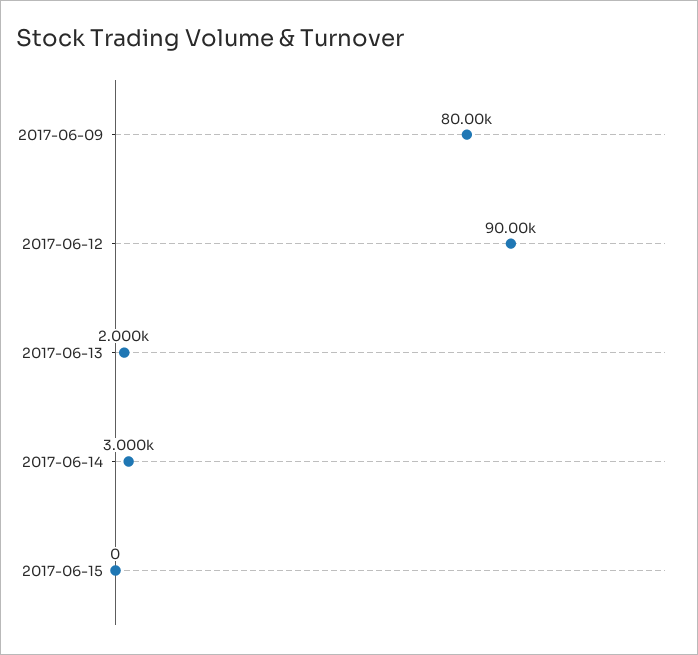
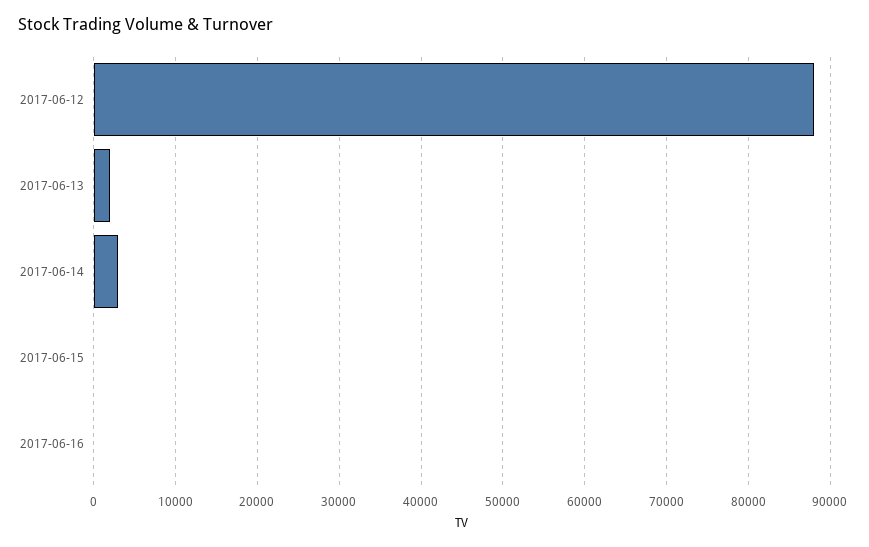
2017-06-09: 80000 -> none
2017-06-12: 90000 -> 88000
2017-06-16: none -> 0

